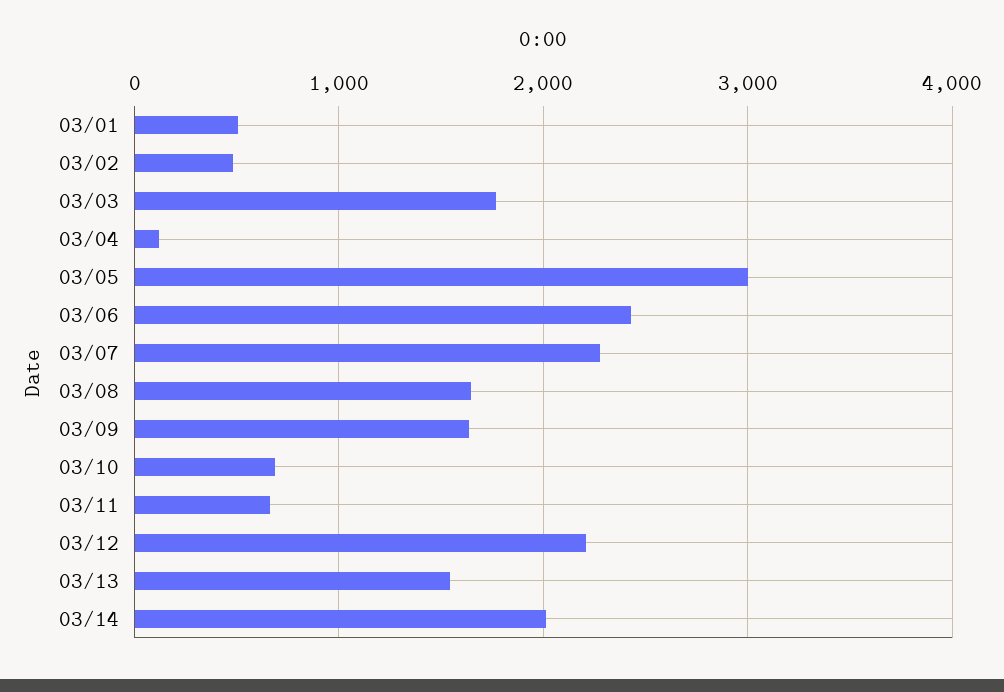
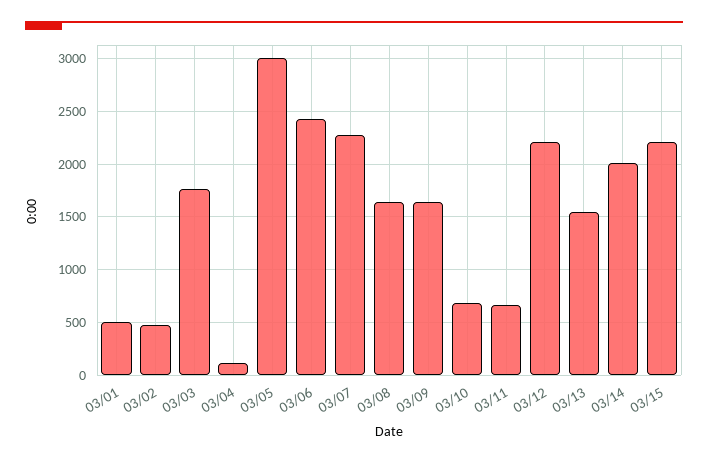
03/15: none -> 2200

